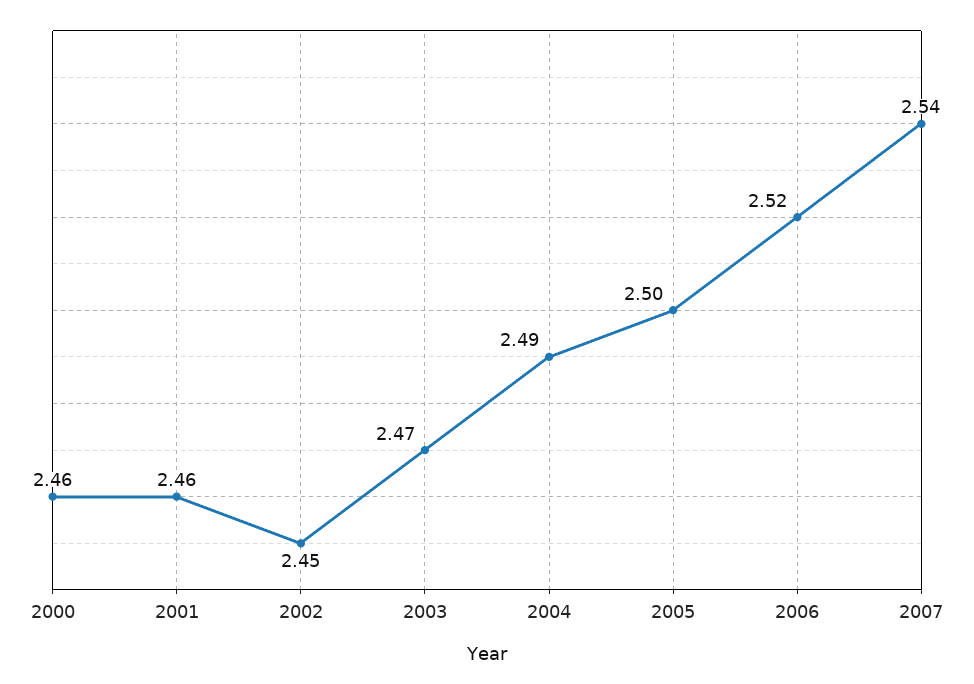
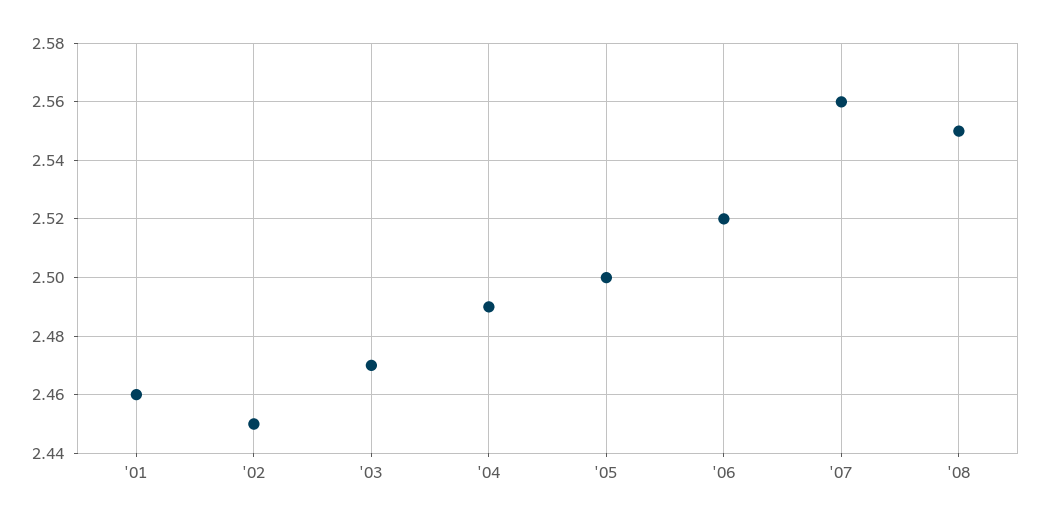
2000: 2.46 -> none
2007: 2.54 -> 2.56
'08: none -> 2.55

